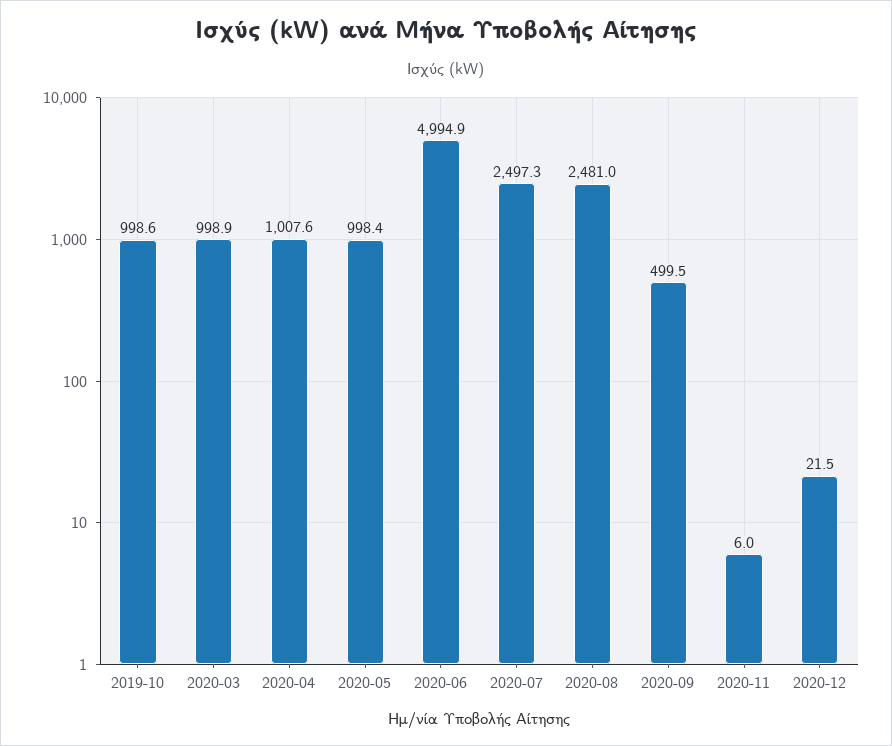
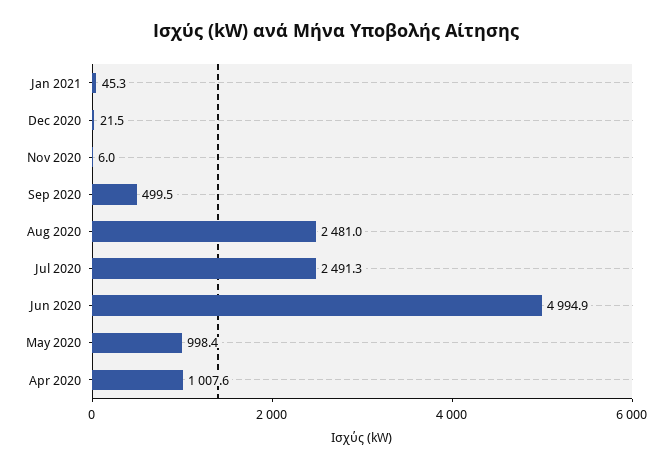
2019-10: 998.6 -> none
2020-03: 998.9 -> none
2020-07: 2497.3 -> 2491.3
Jan 2021: none -> 45.3

